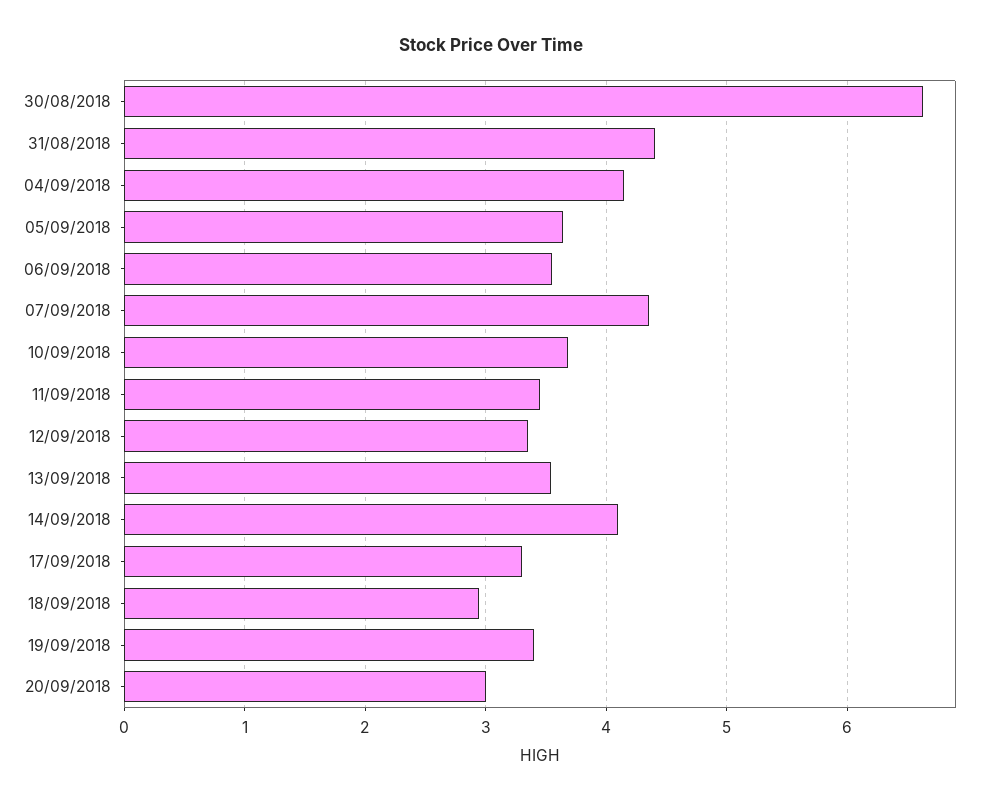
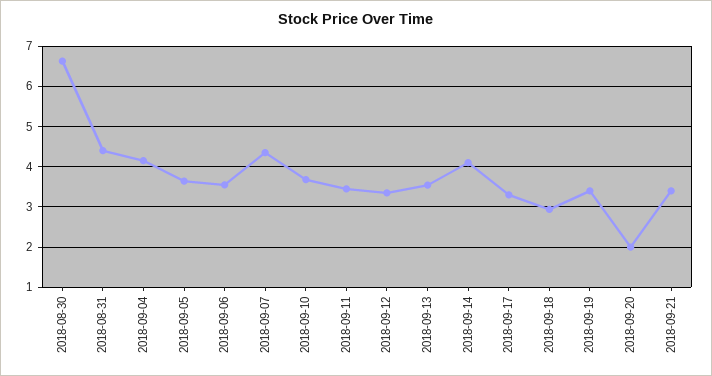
20/09/2018: 3 -> 2
2018-09-21: none -> 3.4

